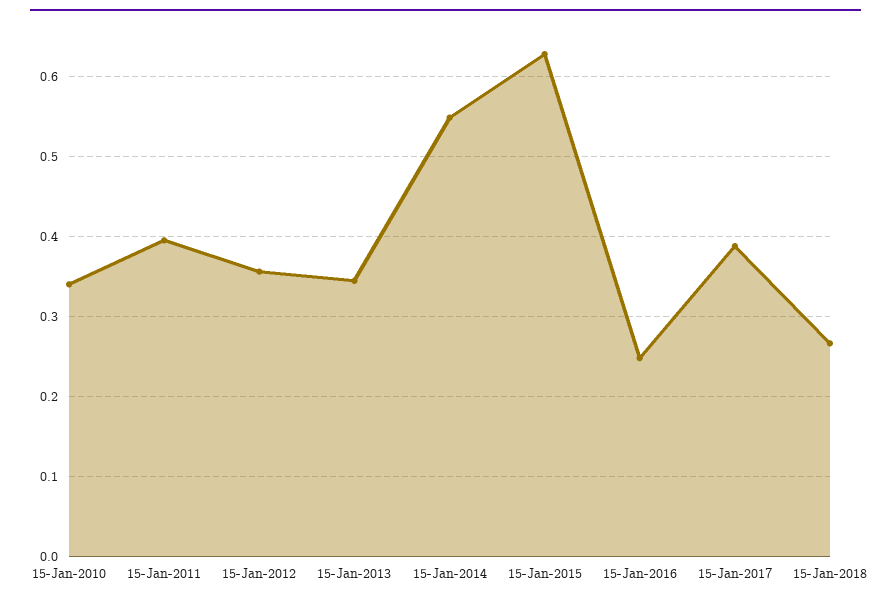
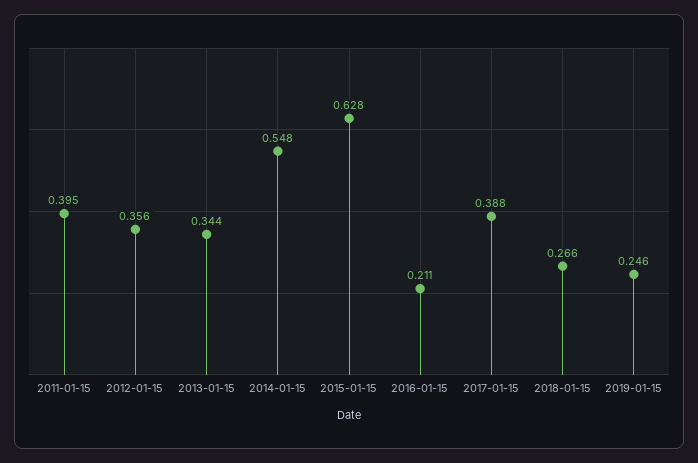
15-Jan-2010: 0.34 -> none
15-Jan-2016: 0.25 -> 0.211
2019-01-15: none -> 0.246

